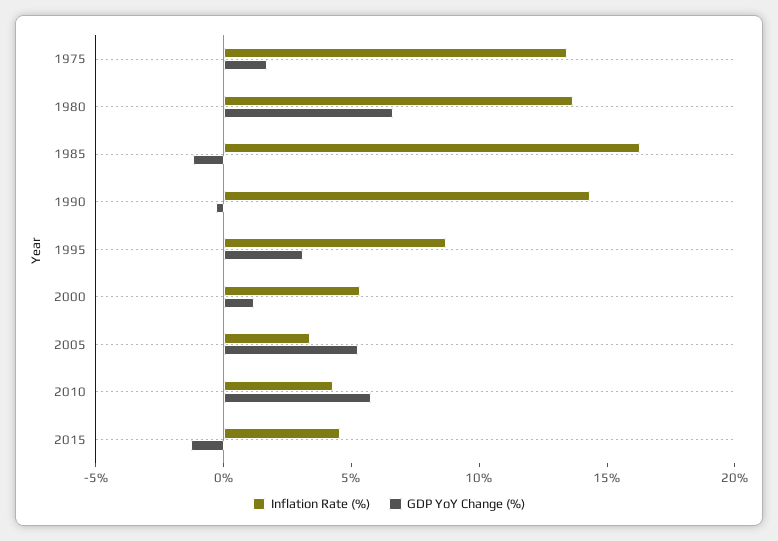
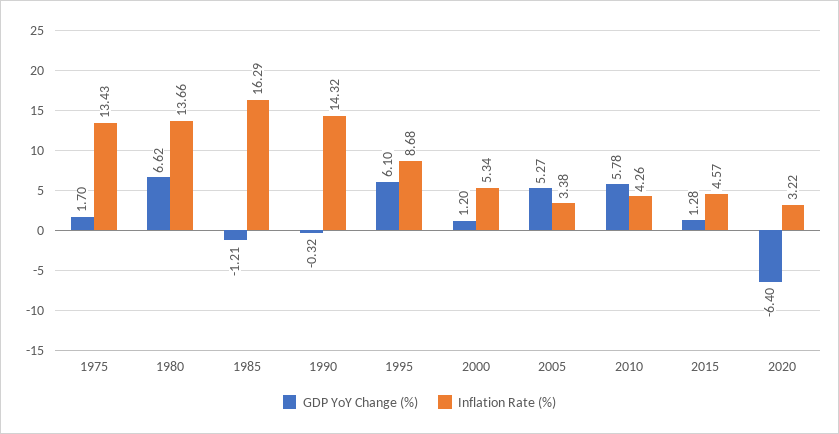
GDP YoY Change (%), 1995: 3 -> 6.1
GDP YoY Change (%), 2015: -1 -> 1.28
GDP YoY Change (%), 2020: none -> -6.4
Inflation Rate (%), 2020: none -> 3.22

